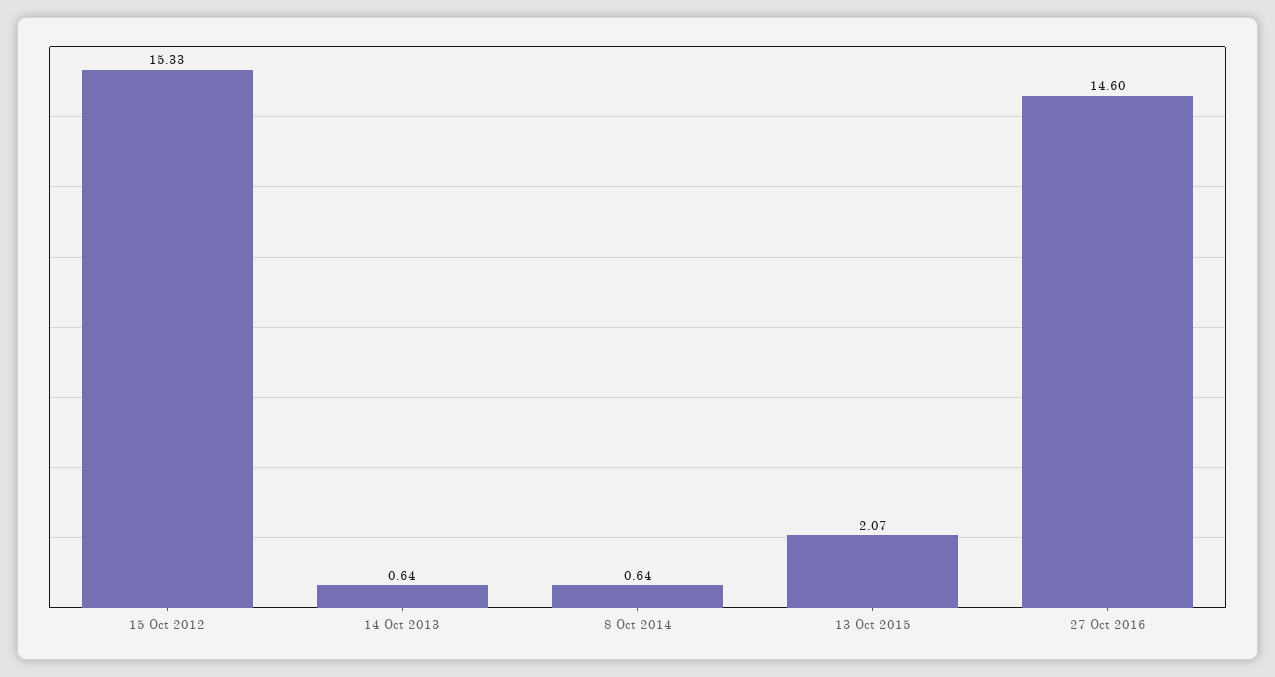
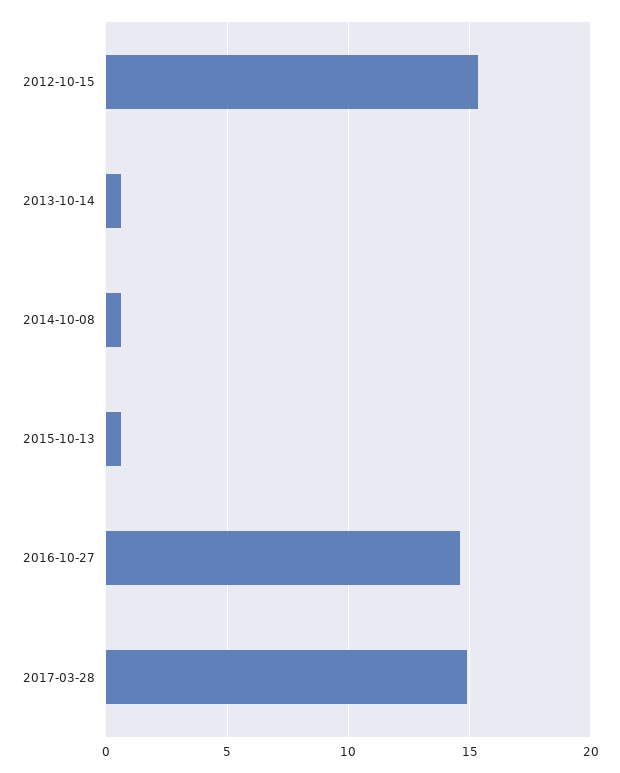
13 Oct 2015: 2.07 -> 0.5
2017-03-28: none -> 15

